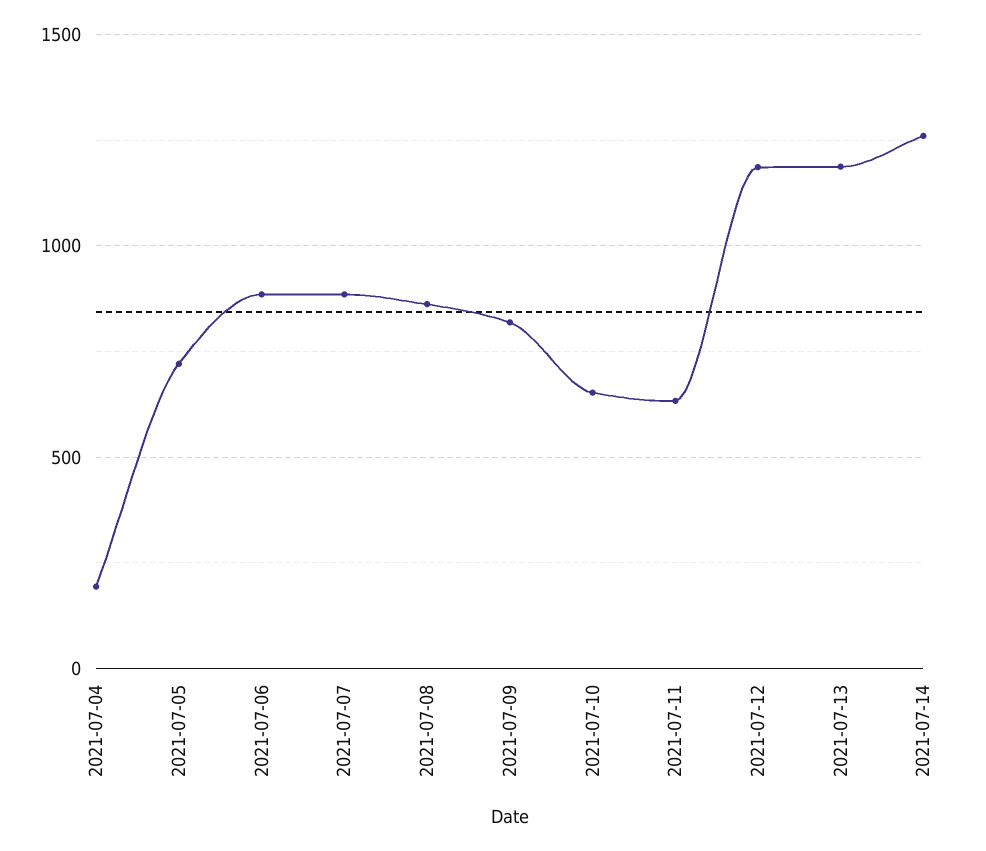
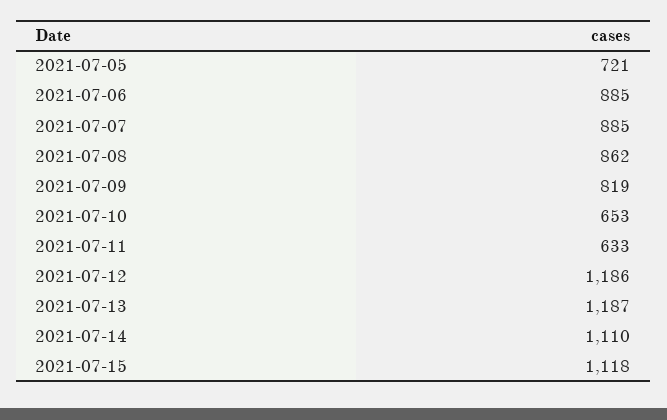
2021-07-04: 200 -> none
2021-07-14: 1250 -> 1110
2021-07-15: none -> 1118

